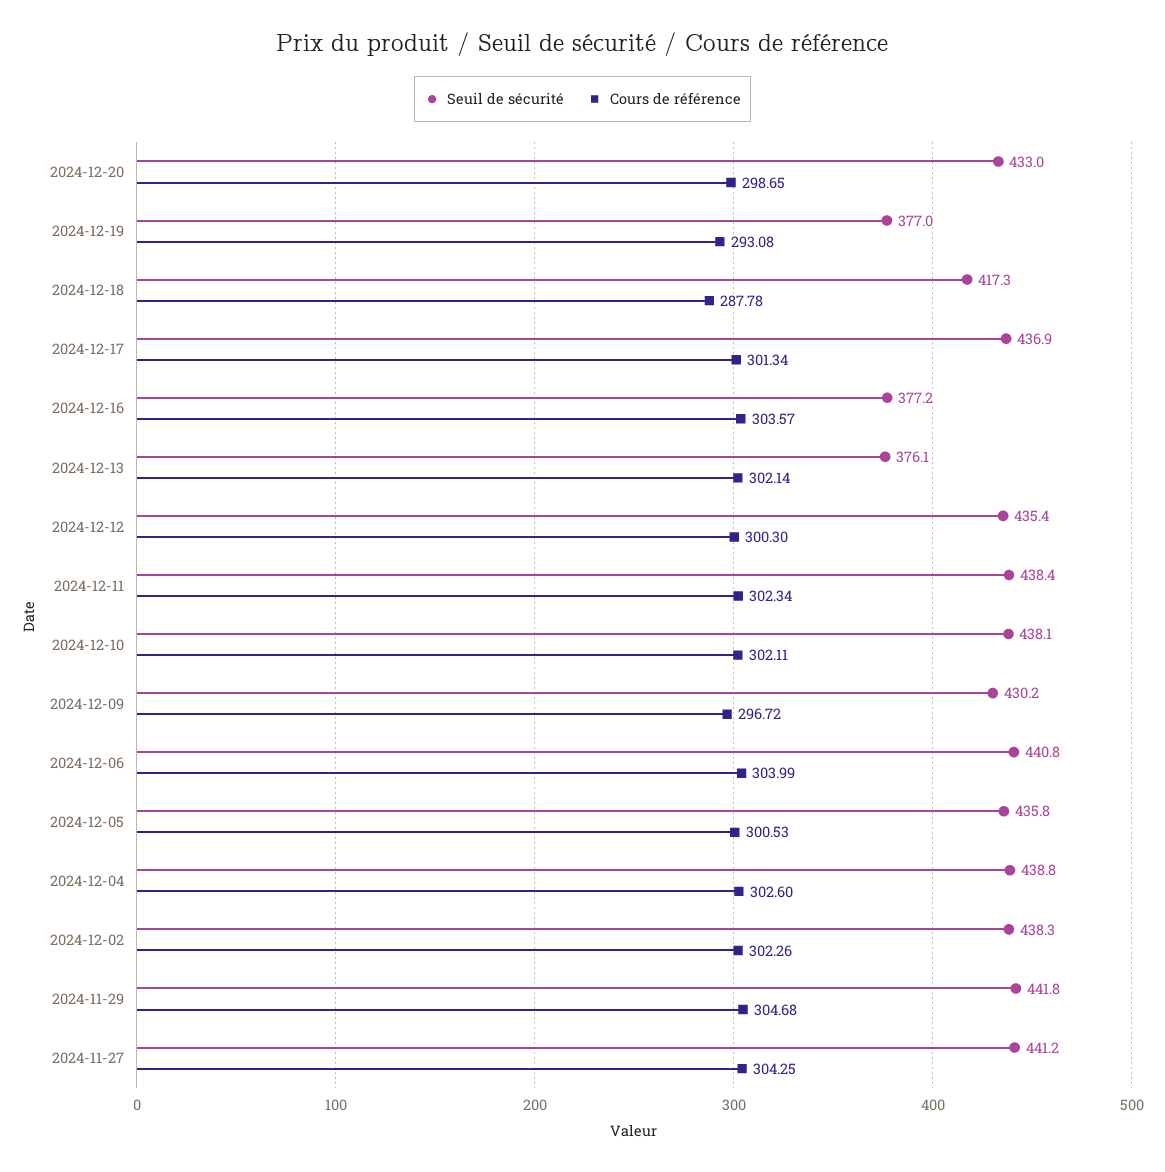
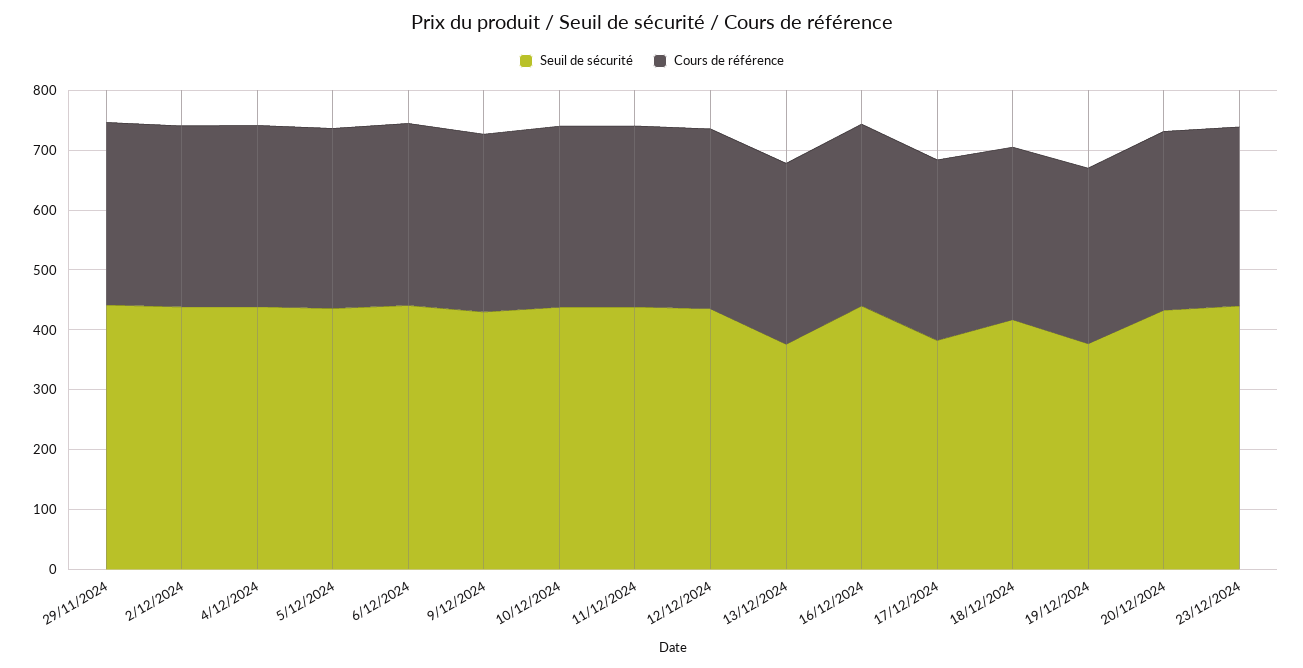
Seuil de sécurité, 2024-12-17: 436.9 -> 380
Seuil de sécurité, 2024-12-16: 377.2 -> 440
Seuil de sécurité, 2024-11-27: 441.2 -> none
Cours de référence, 2024-11-27: 304.25 -> none
Seuil de sécurité, 23/12/2024: none -> 440
Cours de référence, 23/12/2024: none -> 300

